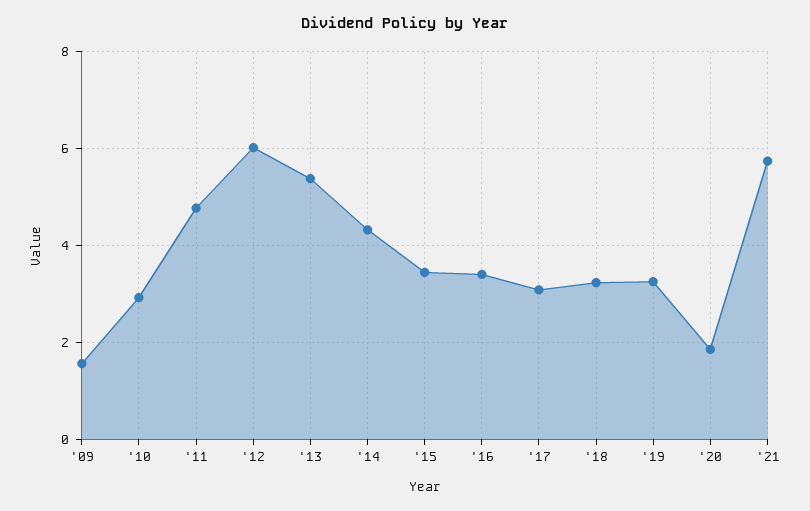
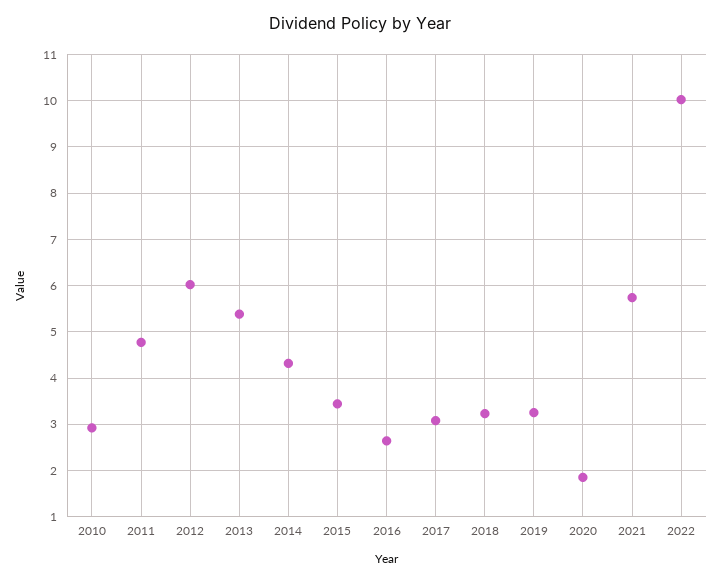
'09: 1.6 -> none
'16: 3.4 -> 2.6
2022: none -> 10

